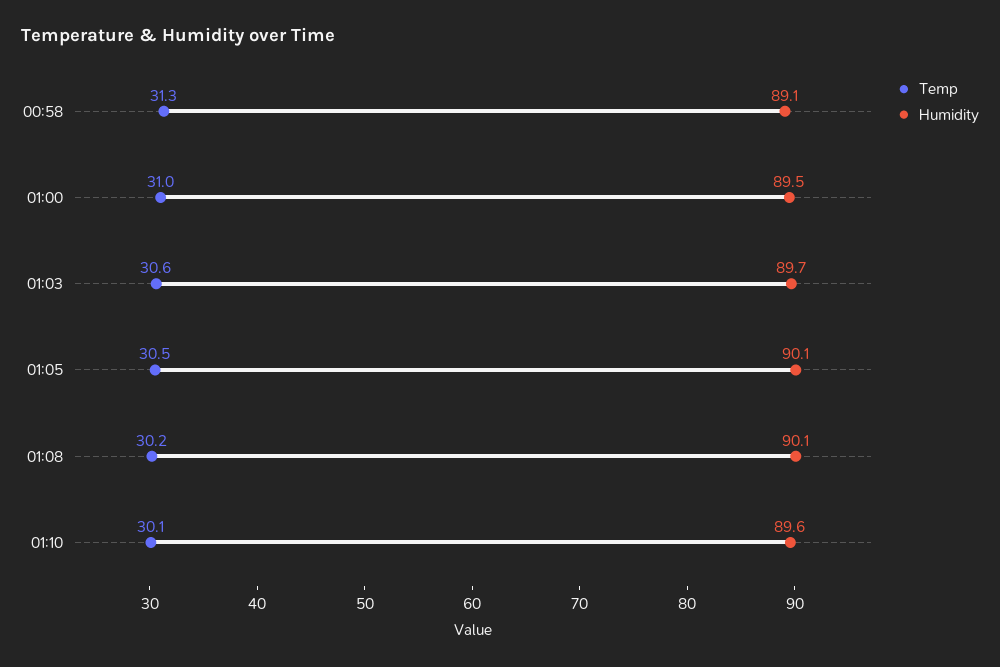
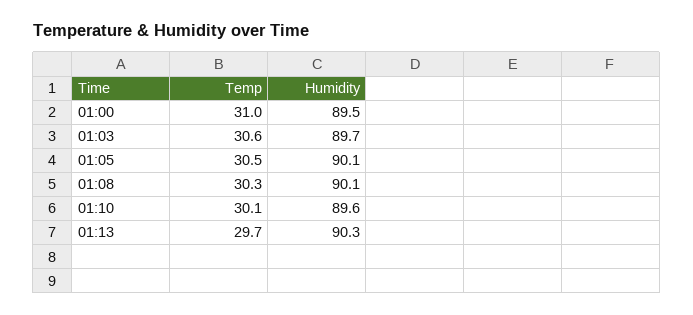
Temp, 00:58: 31.3 -> none
Humidity, 00:58: 89.1 -> none
Temp, 01:08: 30.2 -> 30.3
Temp, 01:13: none -> 29.7
Humidity, 01:13: none -> 90.3

